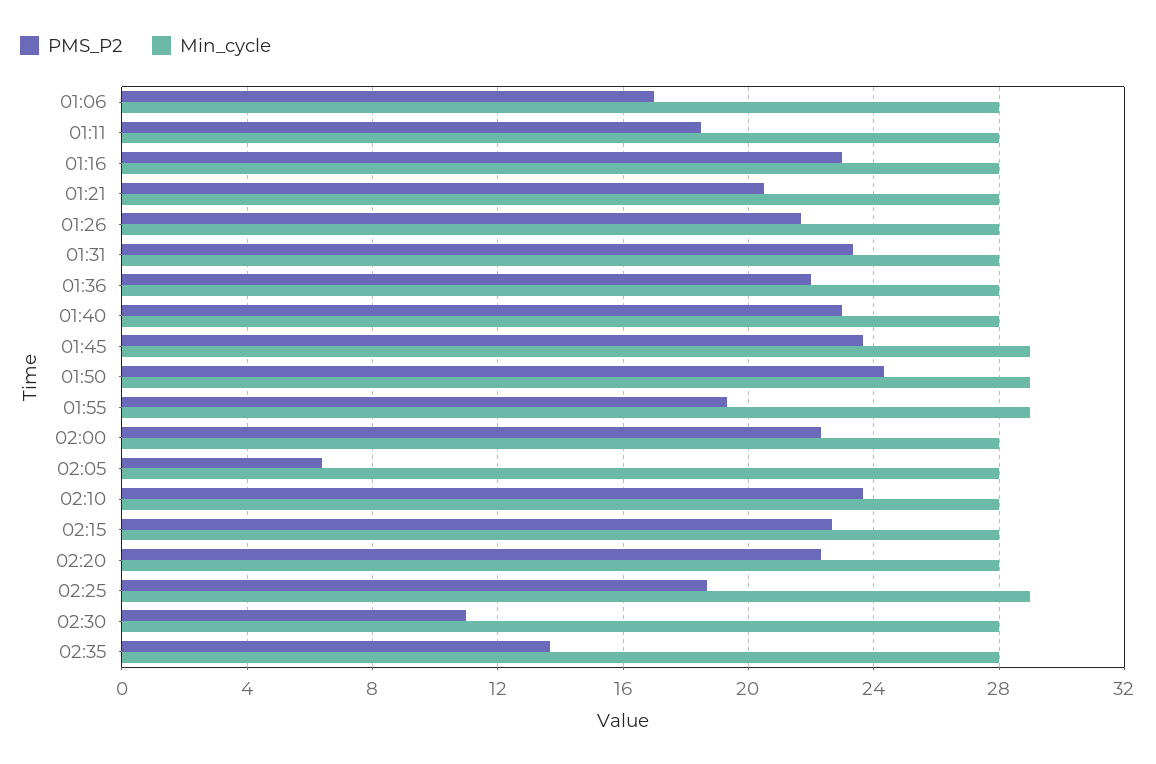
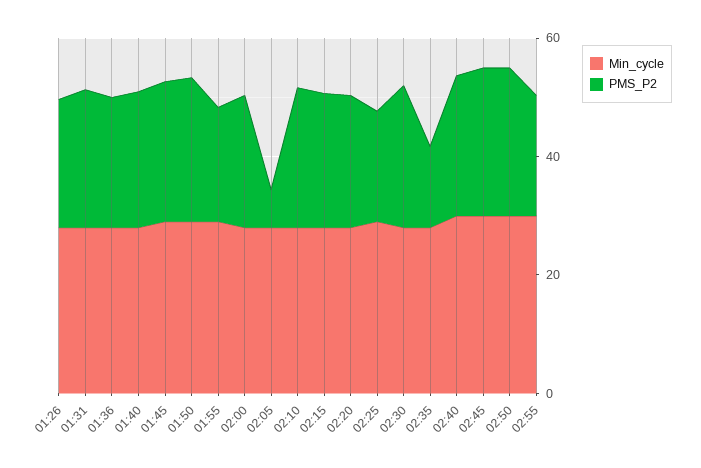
PMS_P2, 01:06: 17 -> none
Min_cycle, 01:06: 28 -> none
PMS_P2, 01:11: 18.5 -> none
Min_cycle, 01:11: 28 -> none
PMS_P2, 01:16: 23 -> none
Min_cycle, 01:16: 28 -> none
PMS_P2, 01:21: 20.5 -> none
Min_cycle, 01:21: 28 -> none
PMS_P2, 02:30: 11 -> 25
Min_cycle, 02:40: none -> 30
PMS_P2, 02:40: none -> 25
Min_cycle, 02:45: none -> 30
PMS_P2, 02:45: none -> 25
Min_cycle, 02:50: none -> 30
PMS_P2, 02:50: none -> 25
Min_cycle, 02:55: none -> 30
PMS_P2, 02:55: none -> 20

